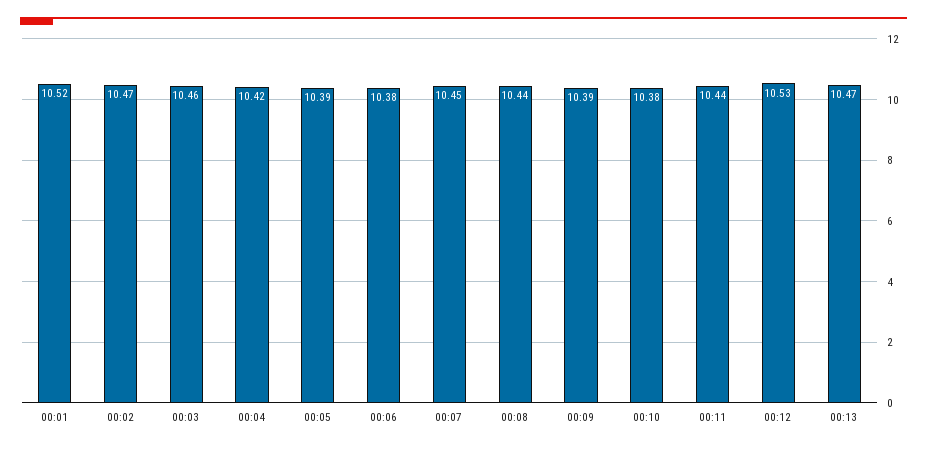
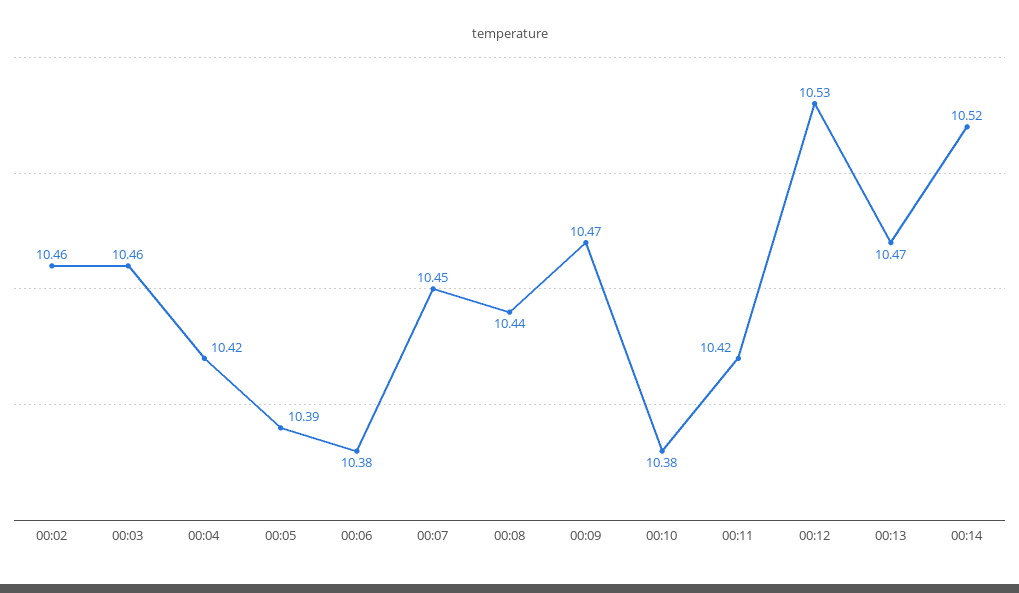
00:01: 10.52 -> none
00:02: 10.47 -> 10.46
00:09: 10.39 -> 10.47
00:11: 10.44 -> 10.42
00:14: none -> 10.52

